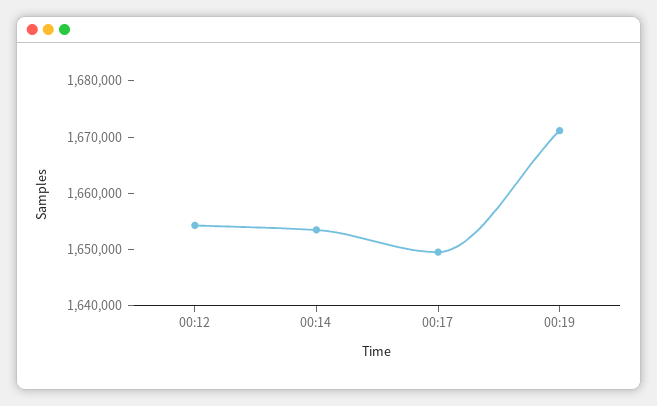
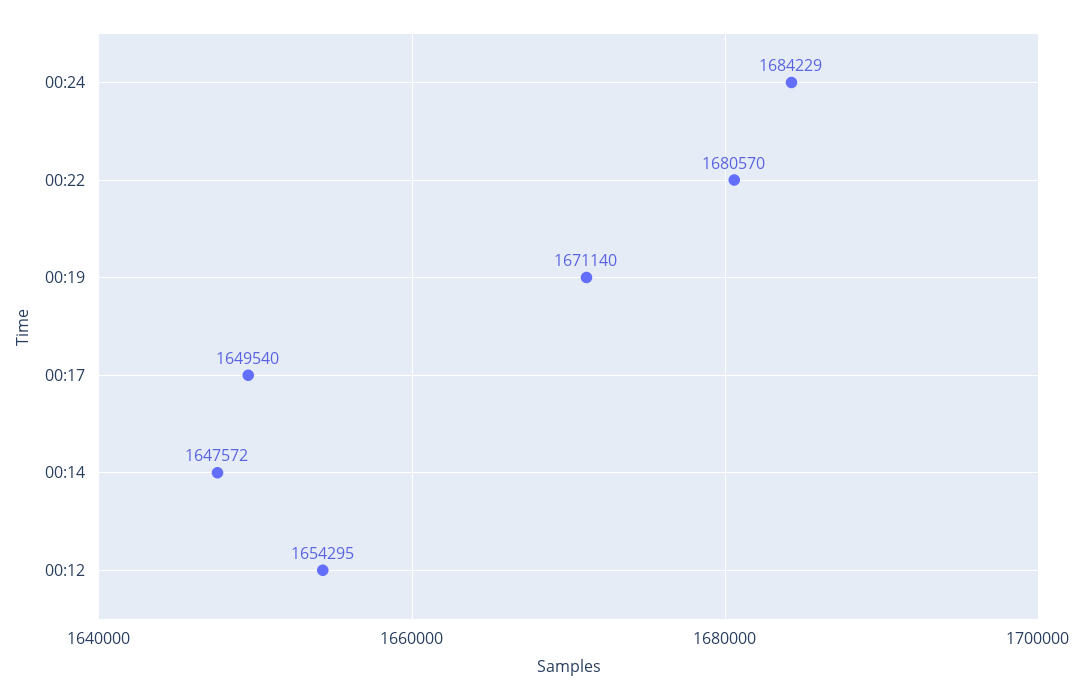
00:14: 1654000 -> 1647572
00:24: none -> 1684229
00:22: none -> 1680570

